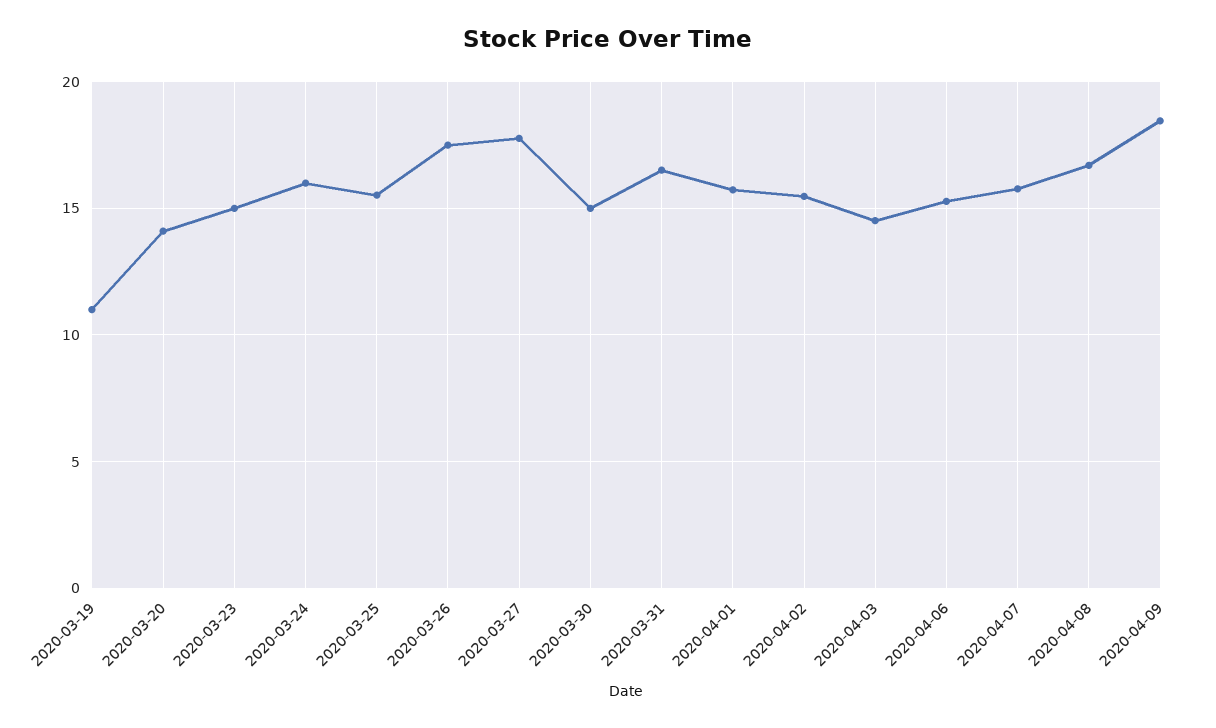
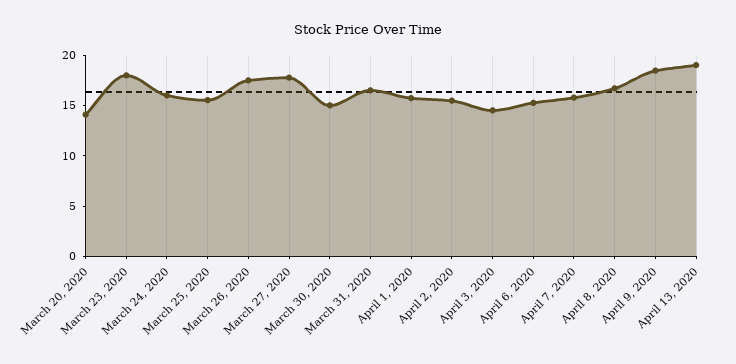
2020-03-19: 11 -> none
2020-03-23: 15 -> 18
April 13, 2020: none -> 19

